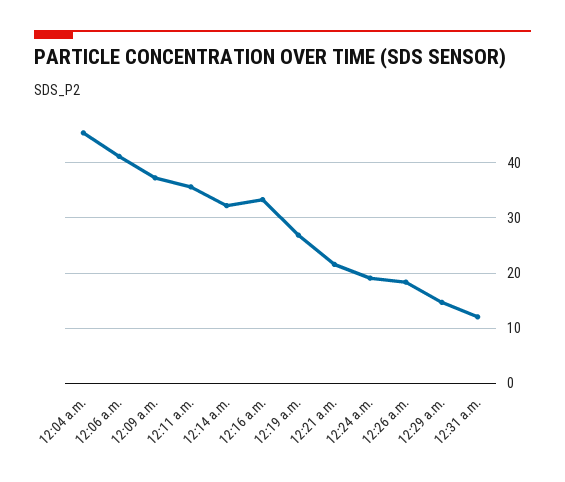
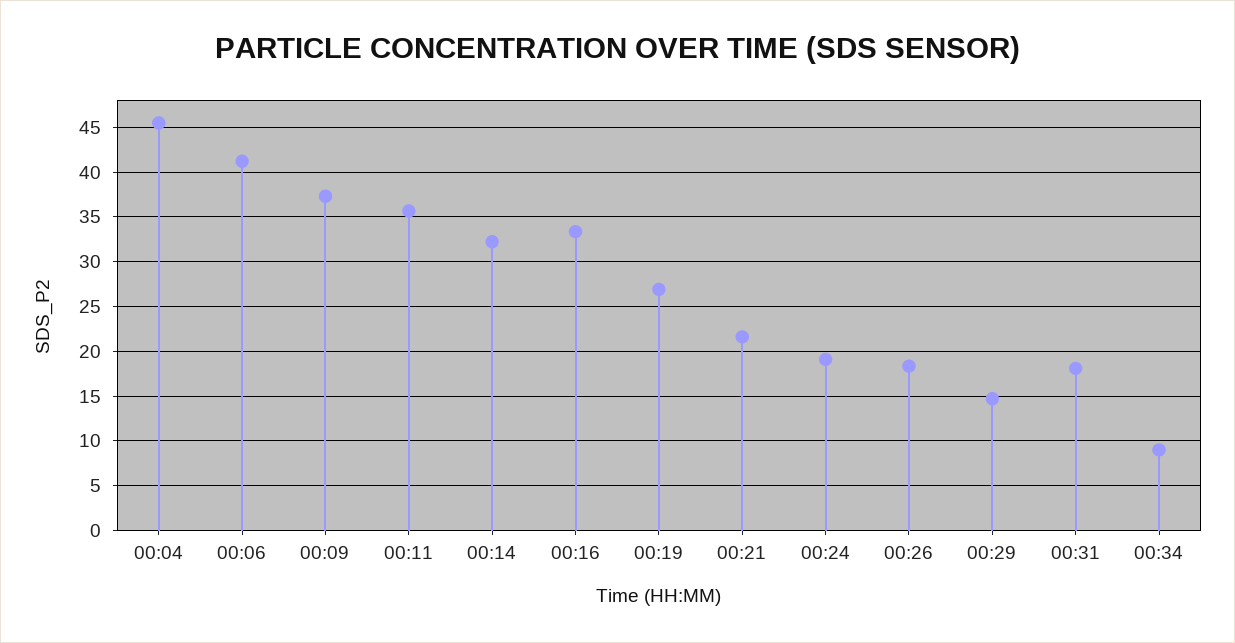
12:31 a.m.: 12 -> 18
00:34: none -> 9

